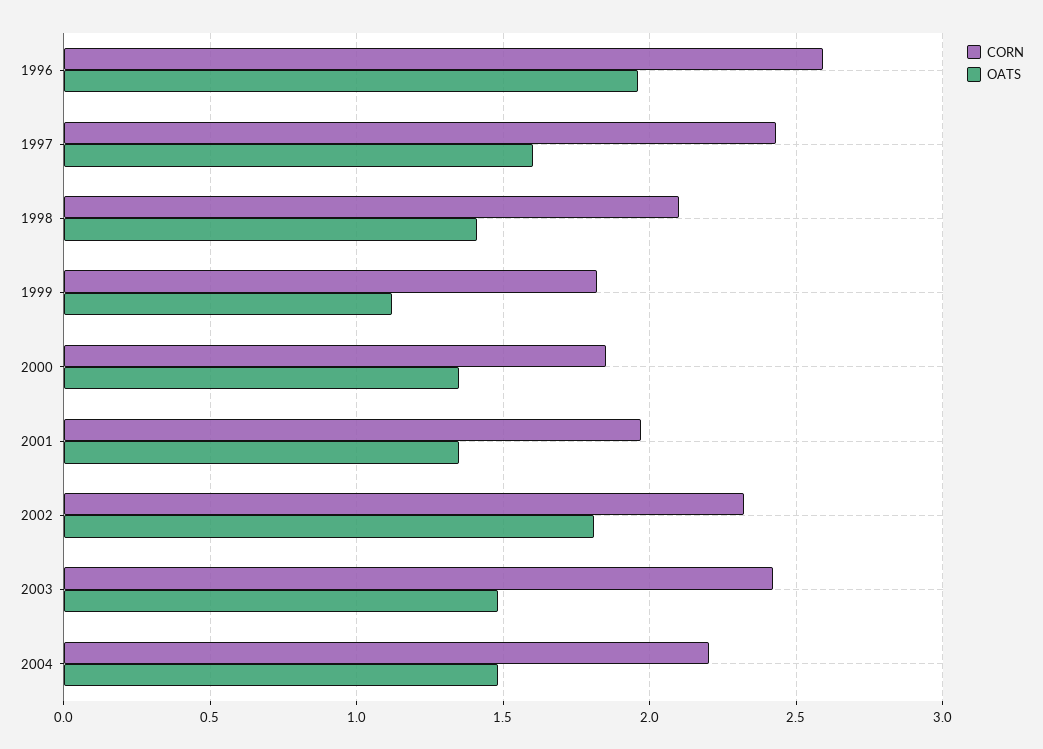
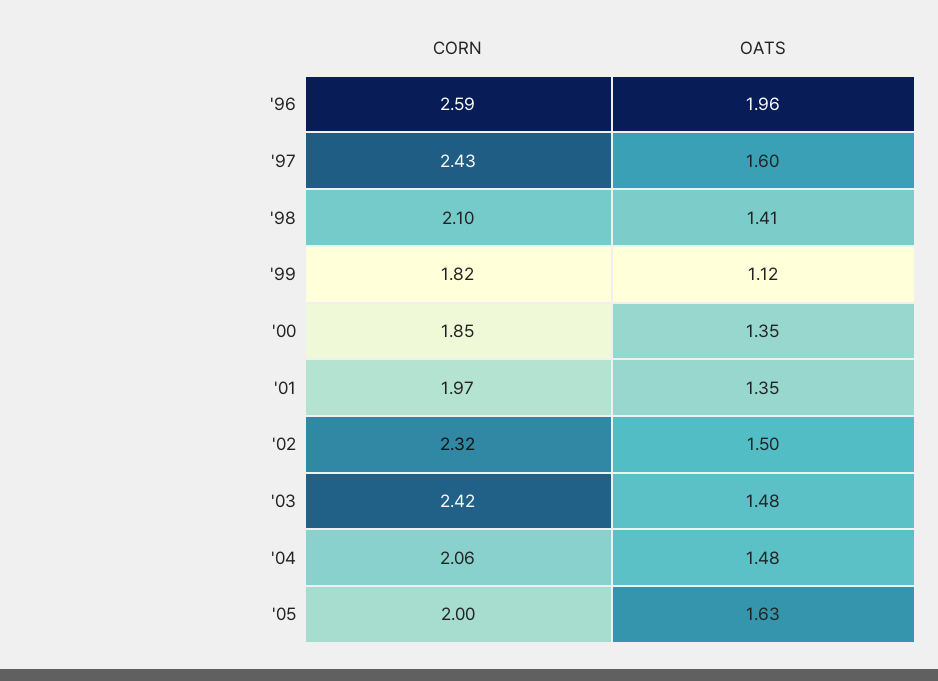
OATS, 2002: 1.8 -> 1.5
CORN, 2004: 2.2 -> 2.06
CORN, '05: none -> 2
OATS, '05: none -> 1.63

